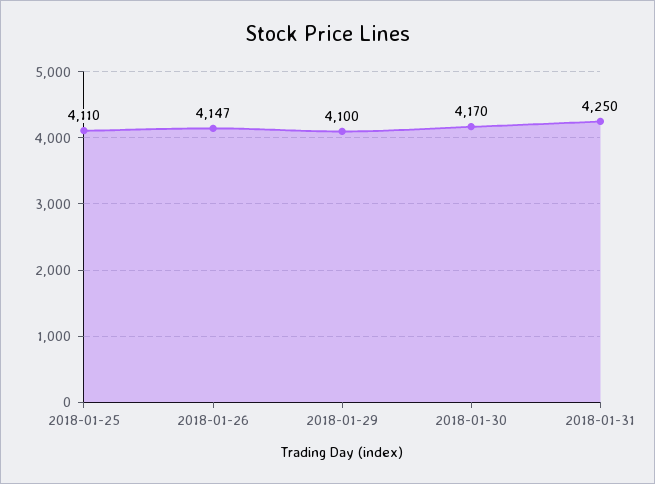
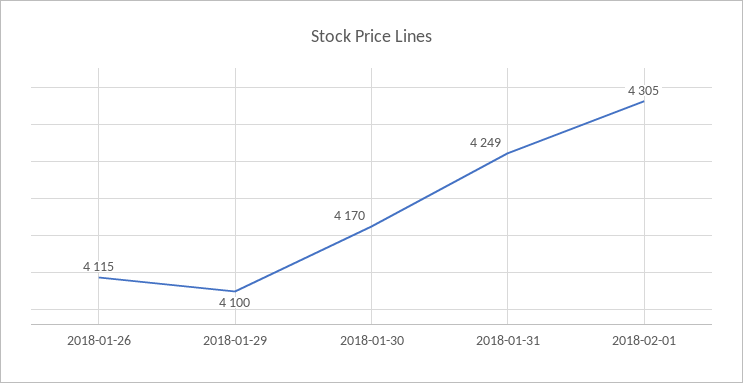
2018-01-25: 4110 -> none
2018-01-26: 4147 -> 4115
2018-01-31: 4250 -> 4249
2018-02-01: none -> 4305

